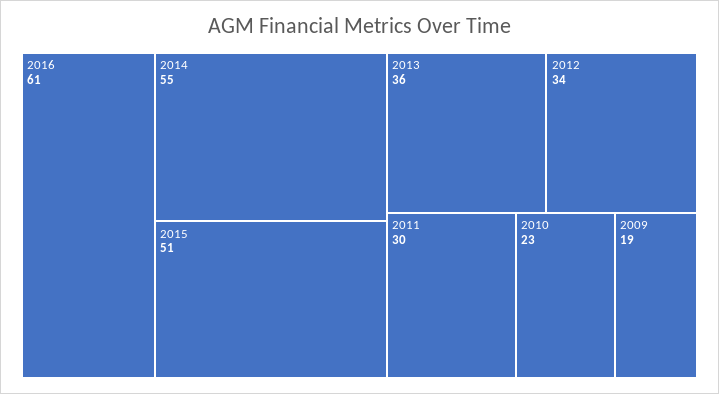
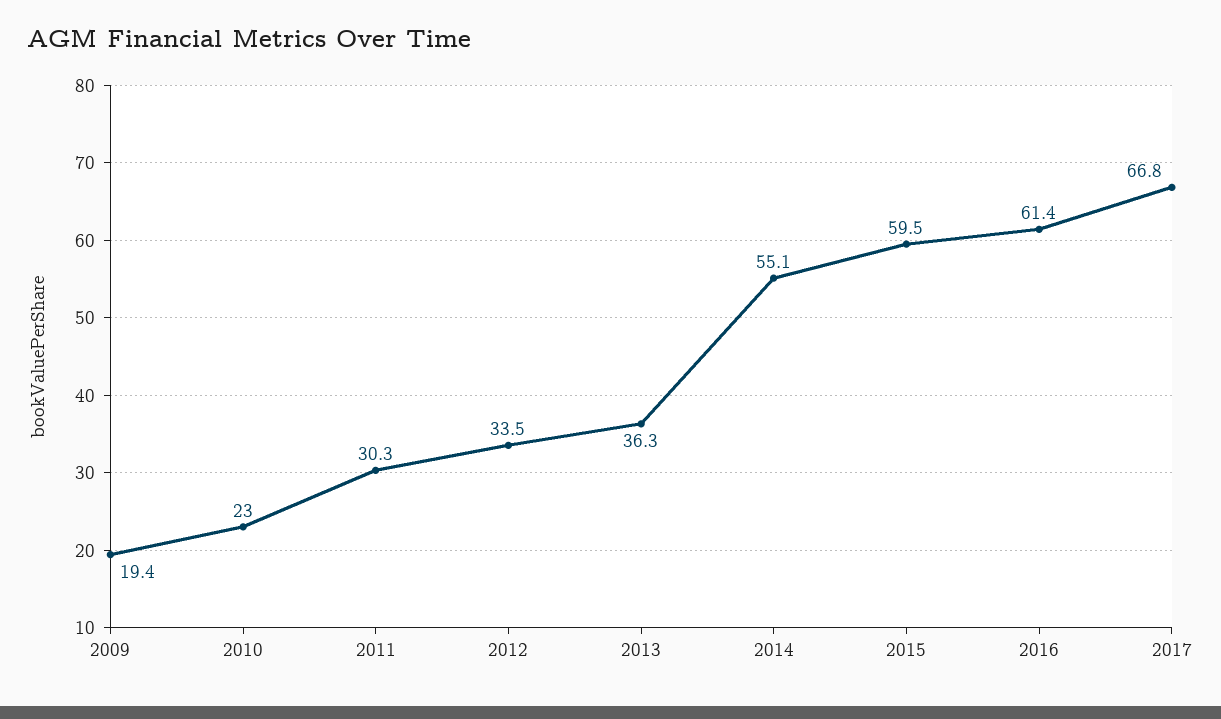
2015: 51 -> 59.5
2017: none -> 66.8

